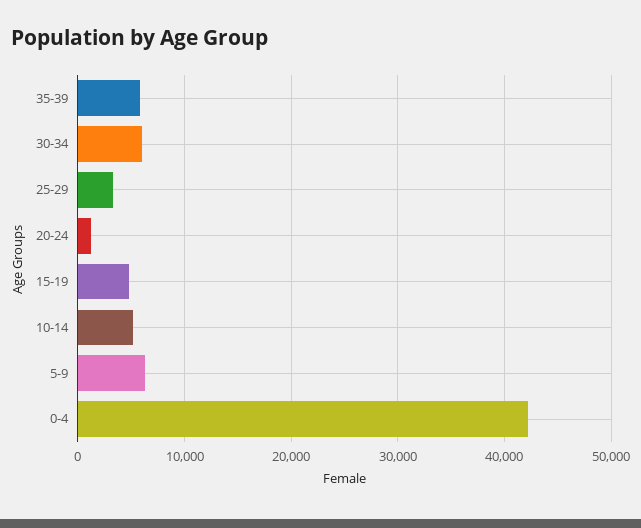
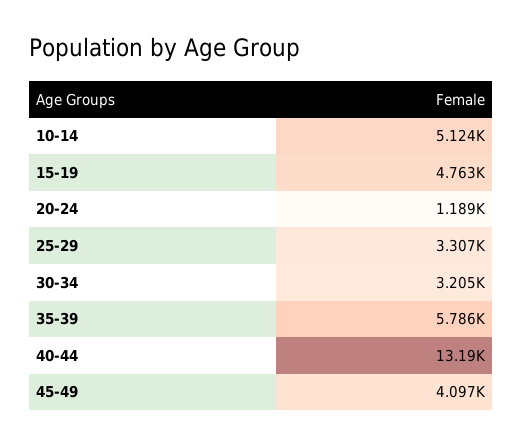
30-34: 6000 -> 3205
5-9: 6000 -> none
0-4: 42000 -> none
40-44: none -> 13190
45-49: none -> 4097

